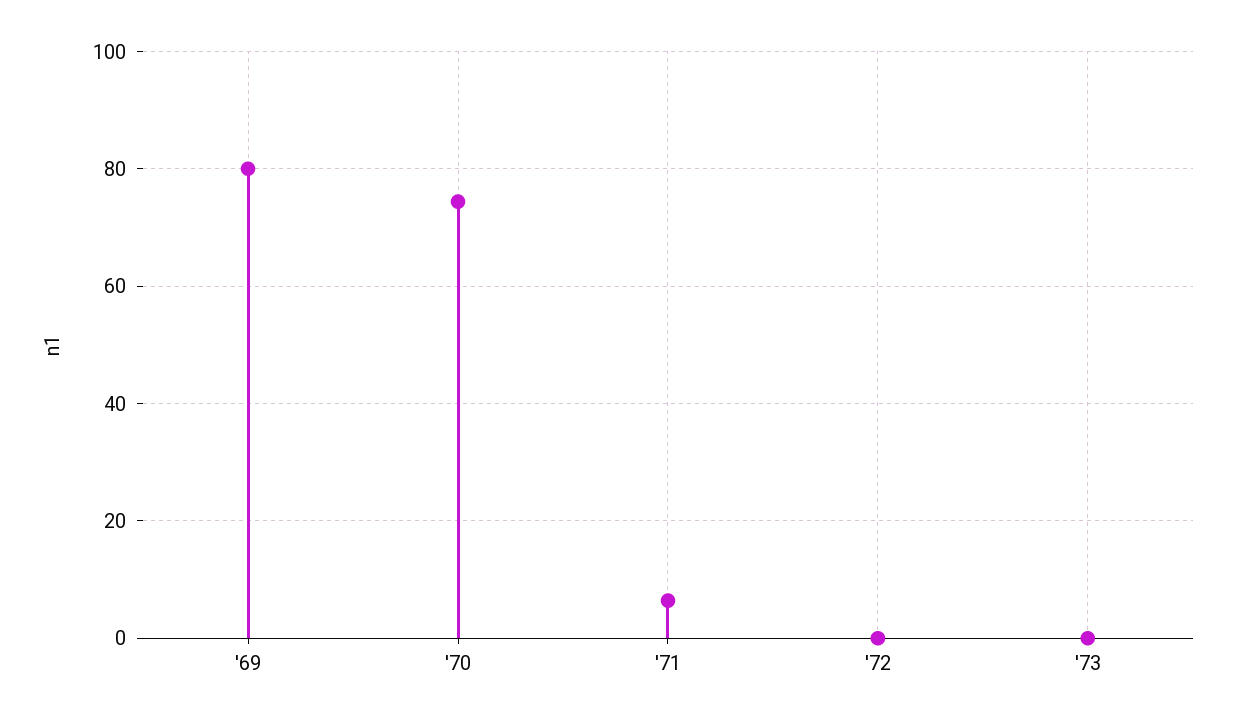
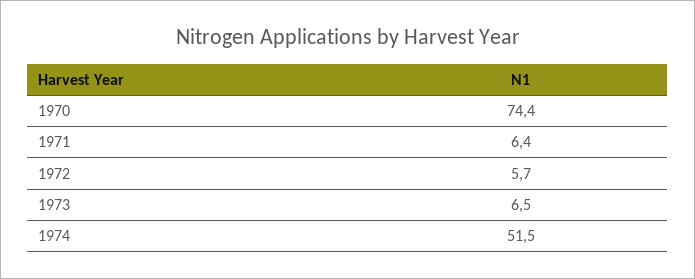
'69: 80 -> none
'72: 0 -> 5.7
'73: 0 -> 6.5
1974: none -> 51.5

